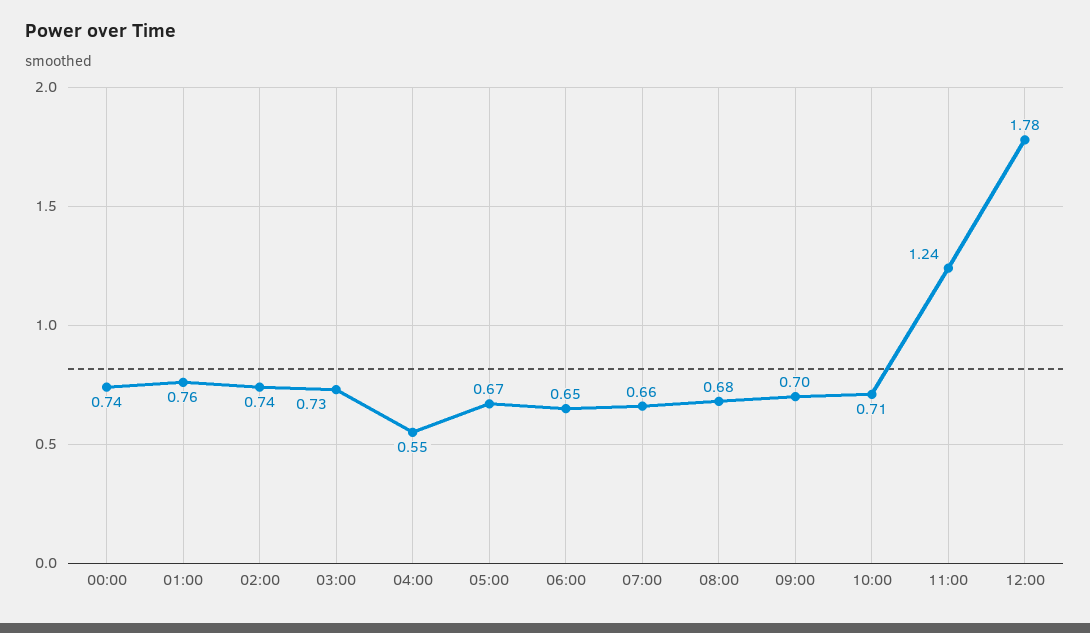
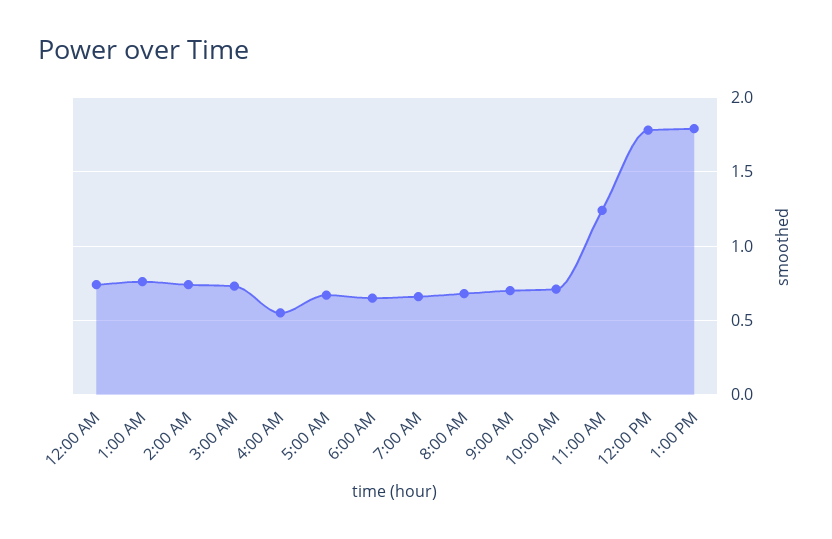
1:00 PM: none -> 1.8

